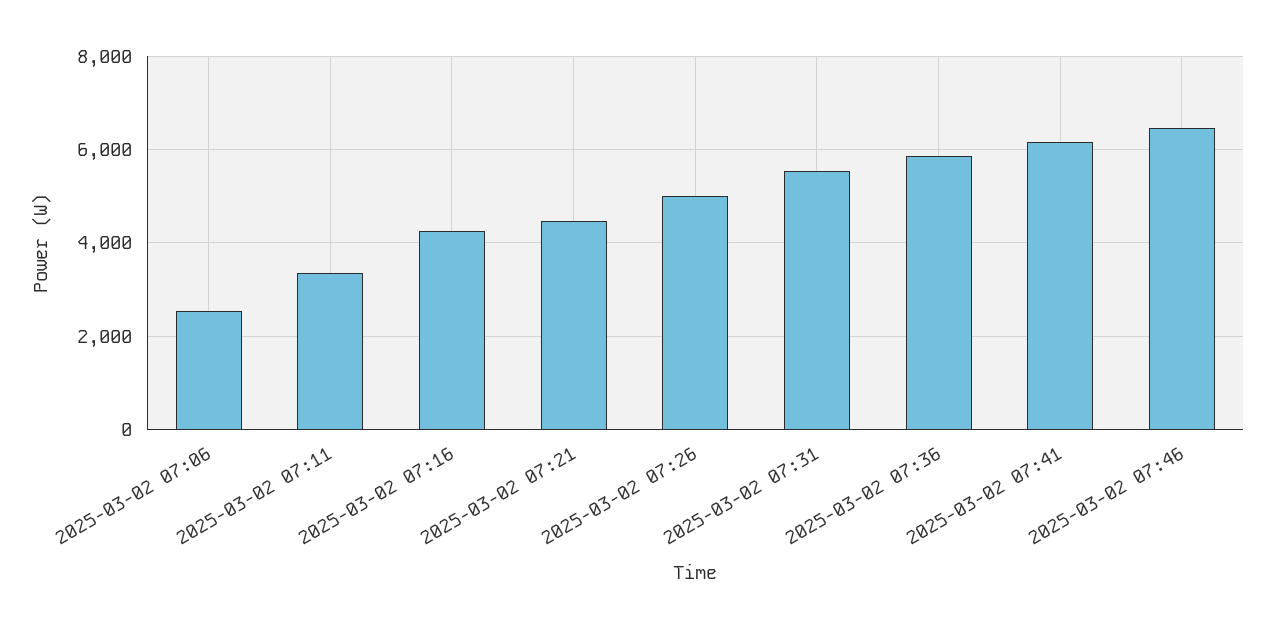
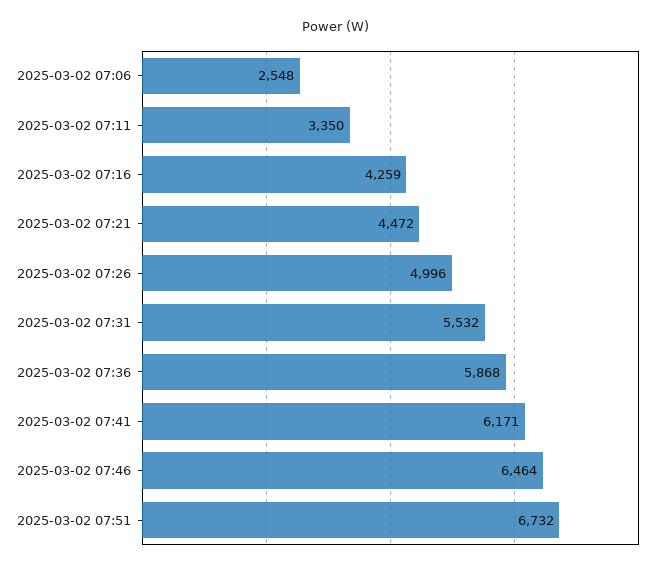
2025-03-02 07:51: none -> 6732

